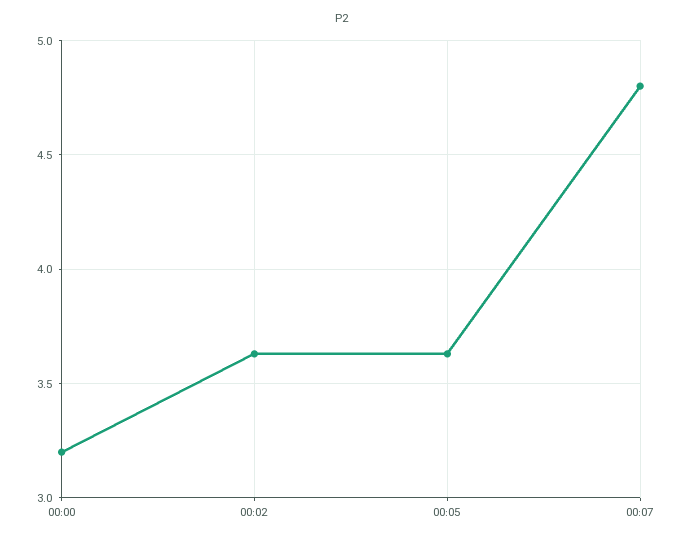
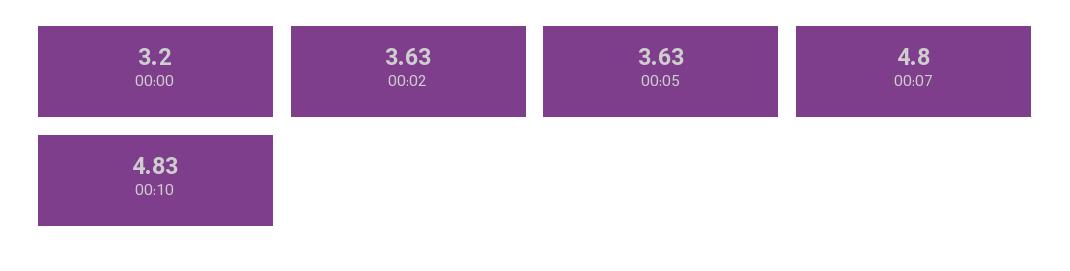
00:10: none -> 4.83

